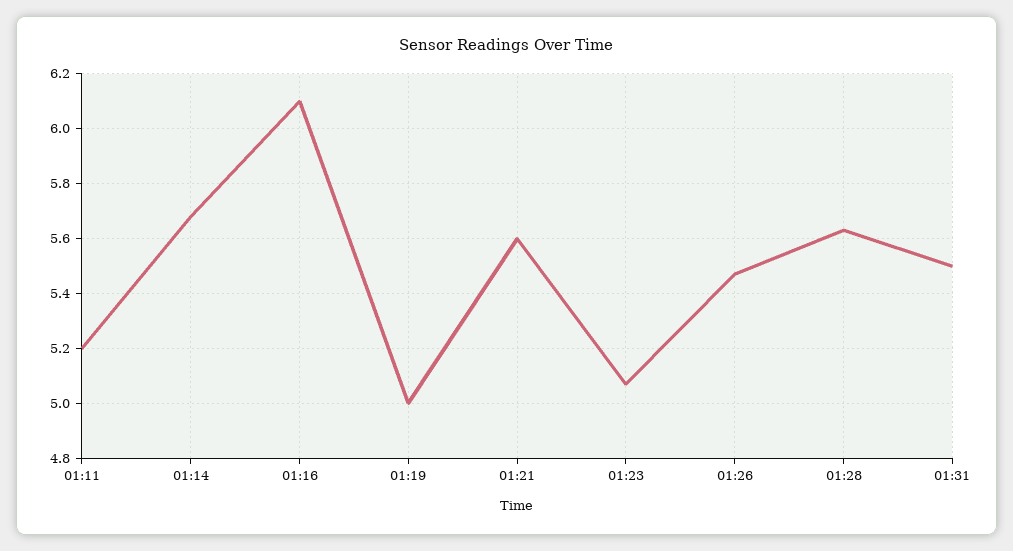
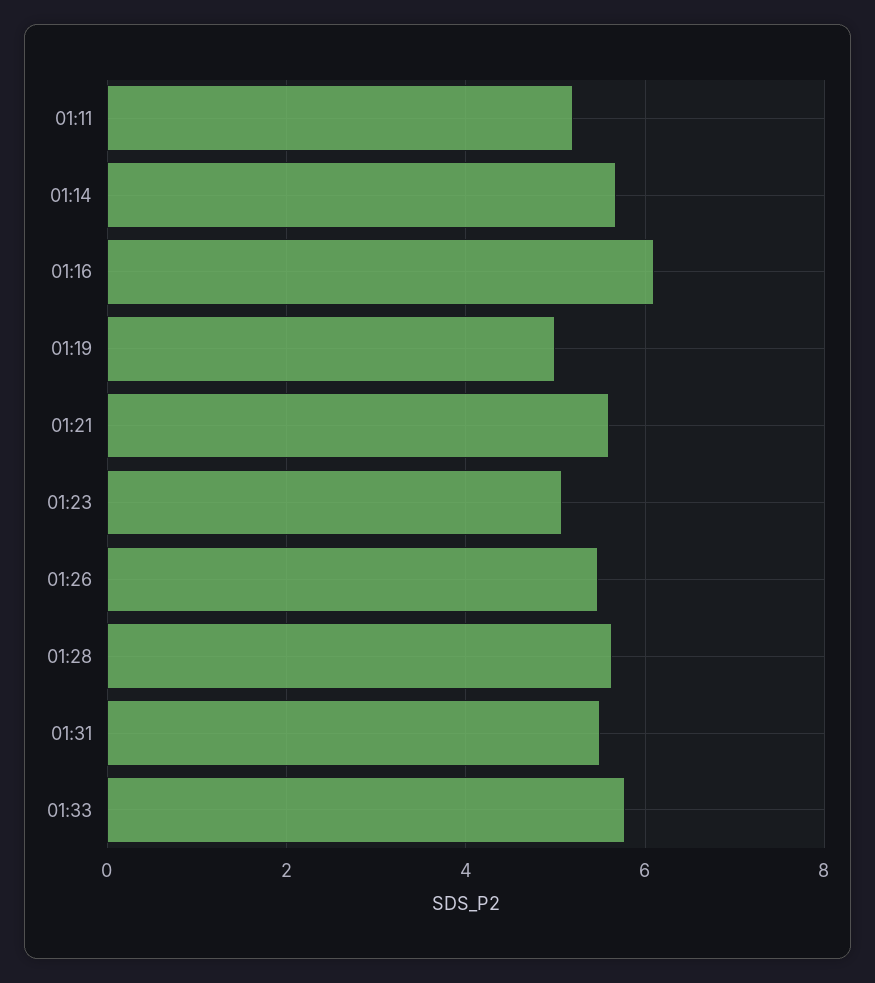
01:33: none -> 5.8

